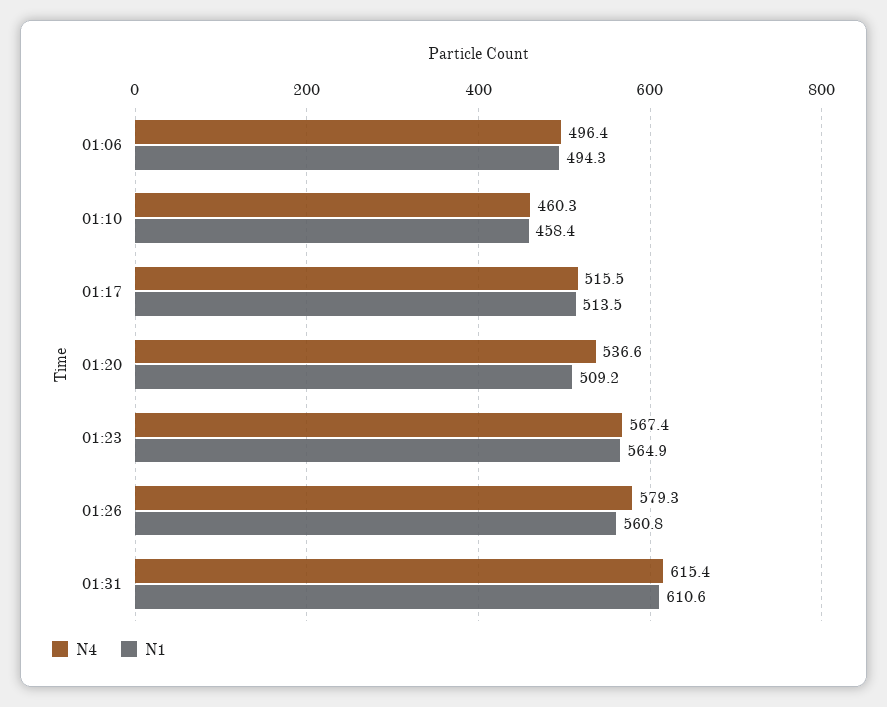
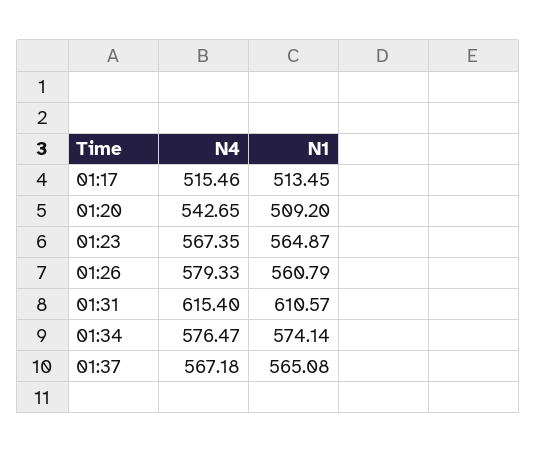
N4, 01:06: 496.4 -> none
N1, 01:06: 494.3 -> none
N4, 01:10: 460.3 -> none
N1, 01:10: 458.4 -> none
N4, 01:20: 536.6 -> 542.65
N4, 01:34: none -> 576.47
N1, 01:34: none -> 574.14
N4, 01:37: none -> 567.18
N1, 01:37: none -> 565.08

